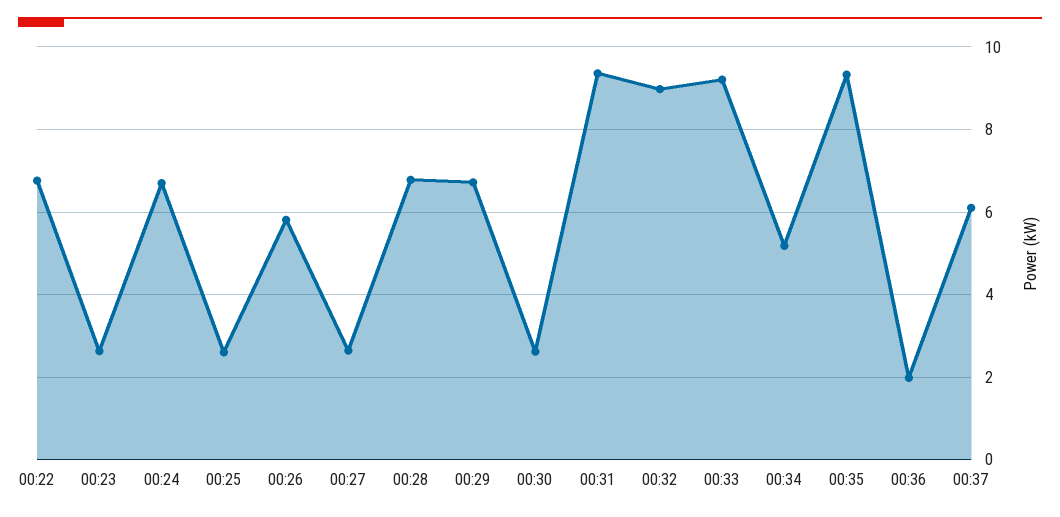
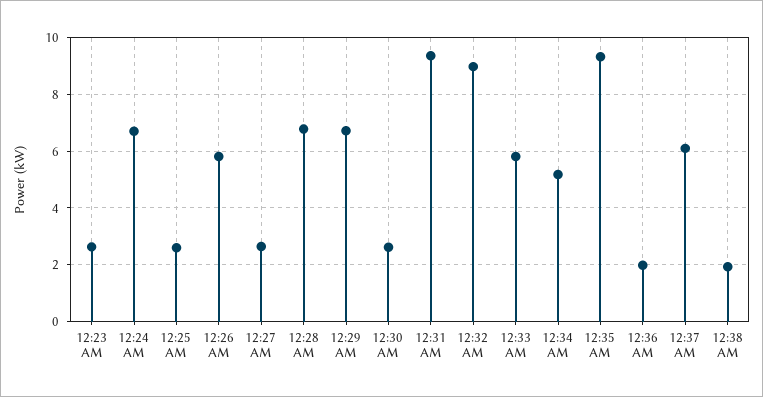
00:22: 6.8 -> none
00:33: 9.2 -> 5.75
12:38 AM: none -> 2

